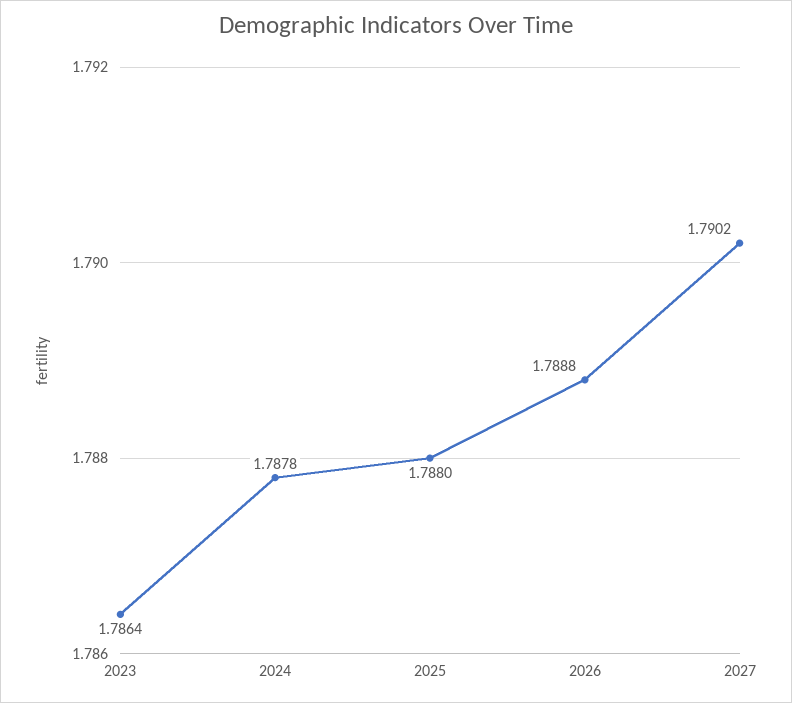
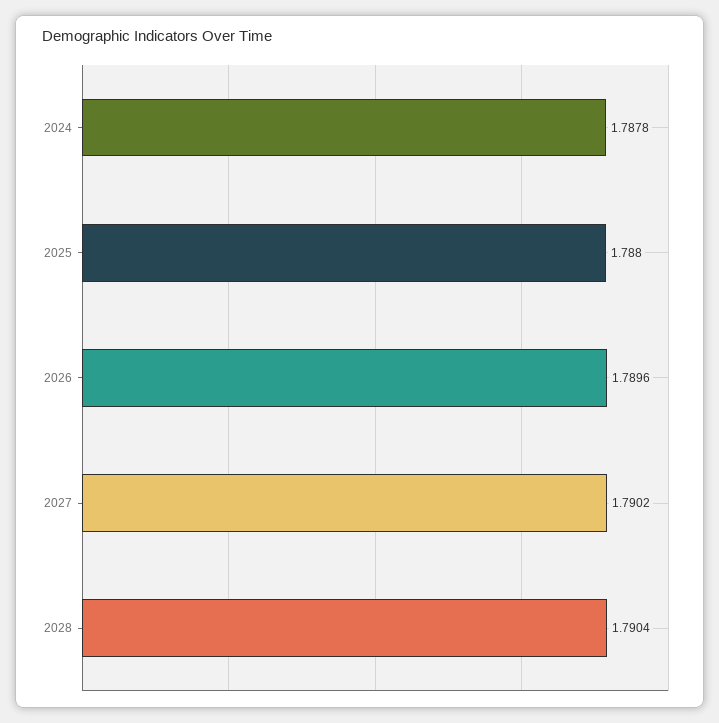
2023: 1.7864 -> none
2026: 1.7888 -> 1.7896
2028: none -> 1.7904

